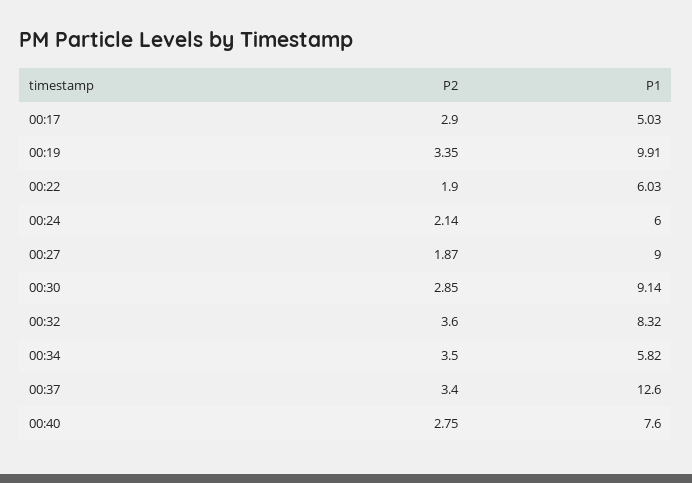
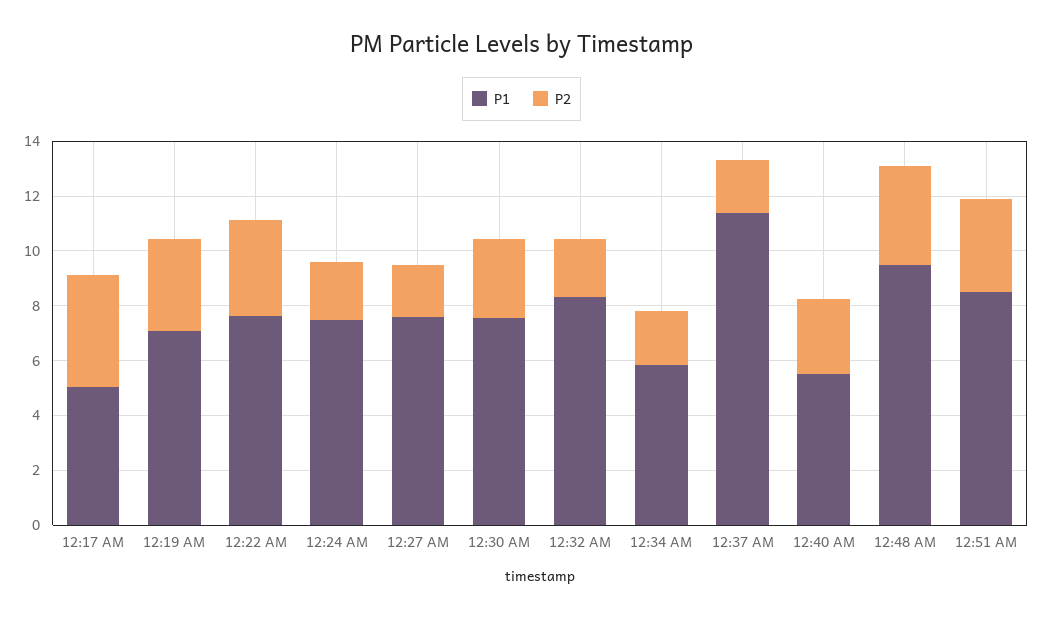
P2, 00:17: 2.9 -> 4
P1, 00:19: 9.91 -> 7
P2, 00:22: 1.9 -> 3.5
P1, 00:22: 6.03 -> 7.5
P1, 00:24: 6 -> 7.5
P1, 00:27: 9 -> 7.5
P1, 00:30: 9.14 -> 7.5
P2, 00:32: 3.6 -> 2
P2, 00:34: 3.5 -> 2
P2, 00:37: 3.4 -> 2
P1, 00:37: 12.6 -> 11.5
P1, 00:40: 7.6 -> 5.5
P1, 12:48 AM: none -> 9.5
P2, 12:48 AM: none -> 3.5
P1, 12:51 AM: none -> 8.5
P2, 12:51 AM: none -> 3.5

